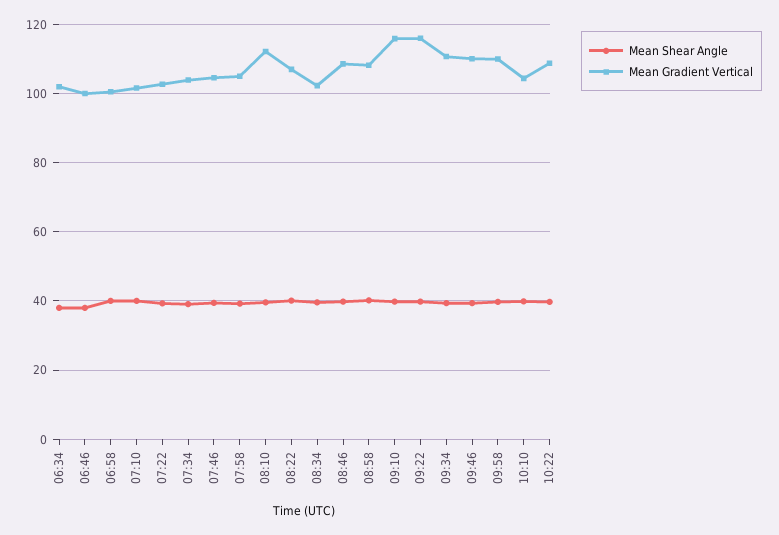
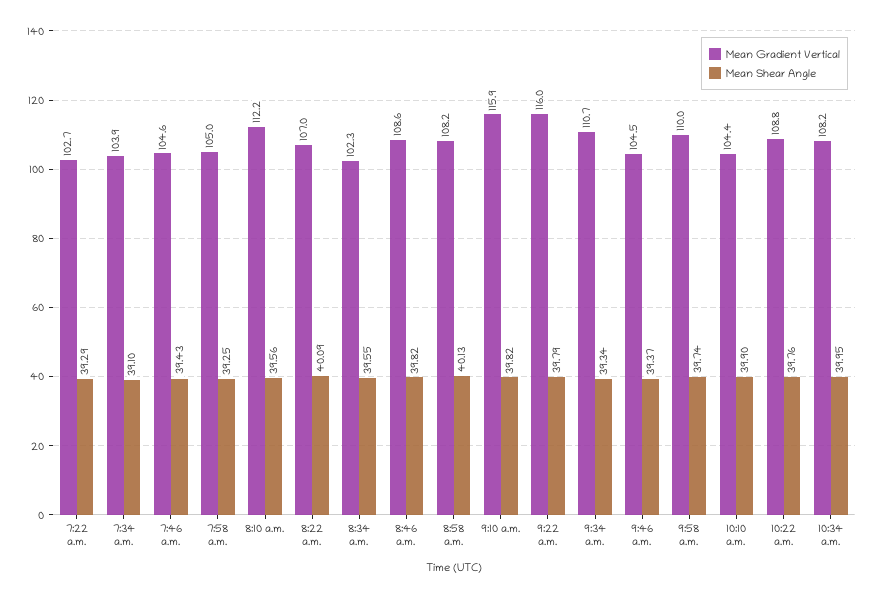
Mean Shear Angle, 06:34: 38 -> none
Mean Gradient Vertical, 06:34: 102 -> none
Mean Shear Angle, 06:46: 38 -> none
Mean Gradient Vertical, 06:46: 100 -> none
Mean Shear Angle, 06:58: 40 -> none
Mean Gradient Vertical, 06:58: 100 -> none
Mean Shear Angle, 07:10: 40 -> none
Mean Gradient Vertical, 07:10: 102 -> none
Mean Gradient Vertical, 09:46: 110 -> 104.5
Mean Gradient Vertical, 10:34 a.m.: none -> 108.2
Mean Shear Angle, 10:34 a.m.: none -> 39.95

